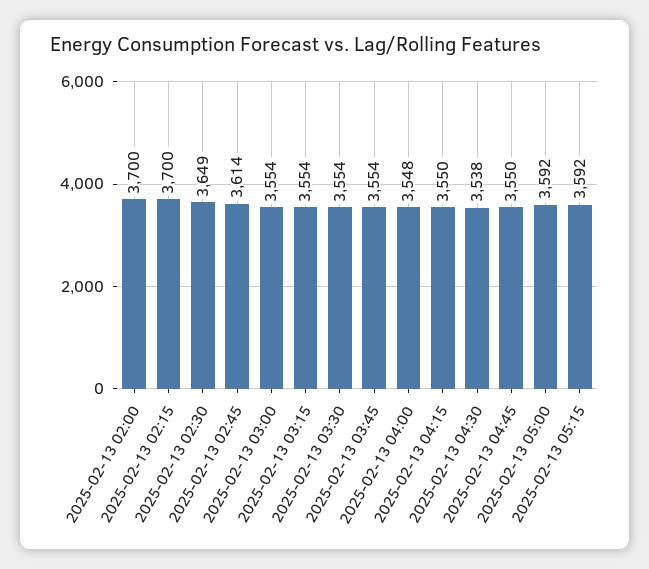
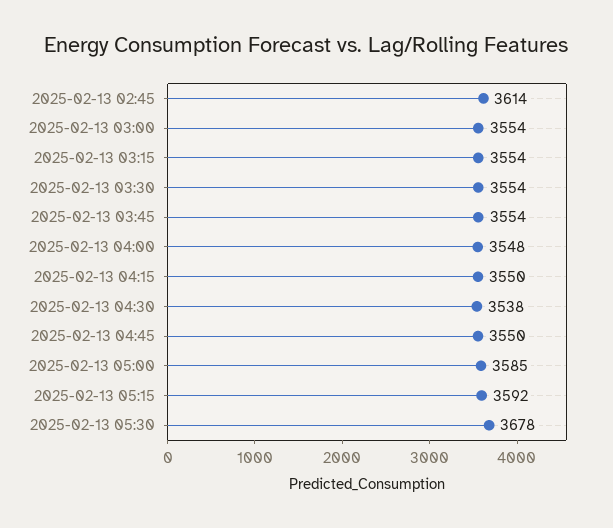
2025-02-13 02:00: 3700 -> none
2025-02-13 02:15: 3700 -> none
2025-02-13 02:30: 3649 -> none
2025-02-13 05:00: 3592 -> 3585
2025-02-13 05:30: none -> 3678

